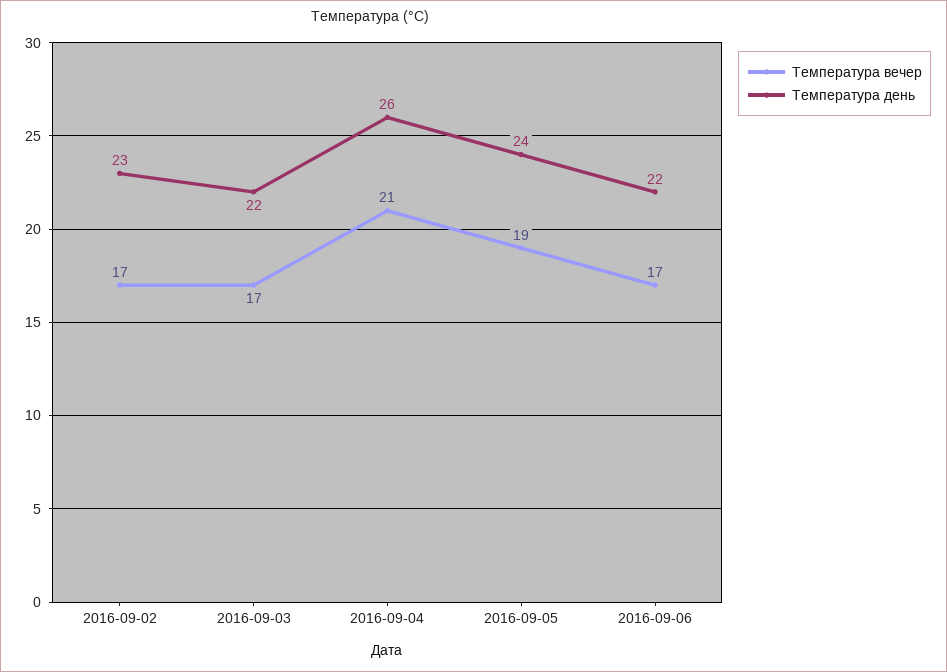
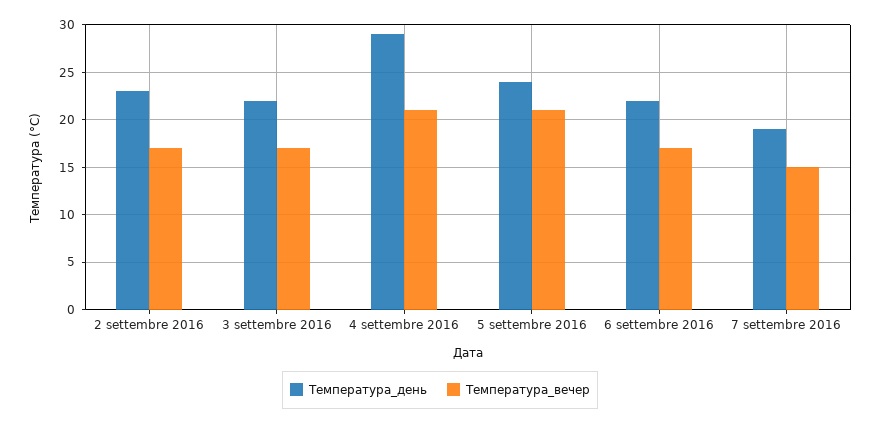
Температура день, 2016-09-04: 26 -> 29
Температура вечер, 2016-09-05: 19 -> 21
Температура день, 7 settembre 2016: none -> 19
Температура вечер, 7 settembre 2016: none -> 15

